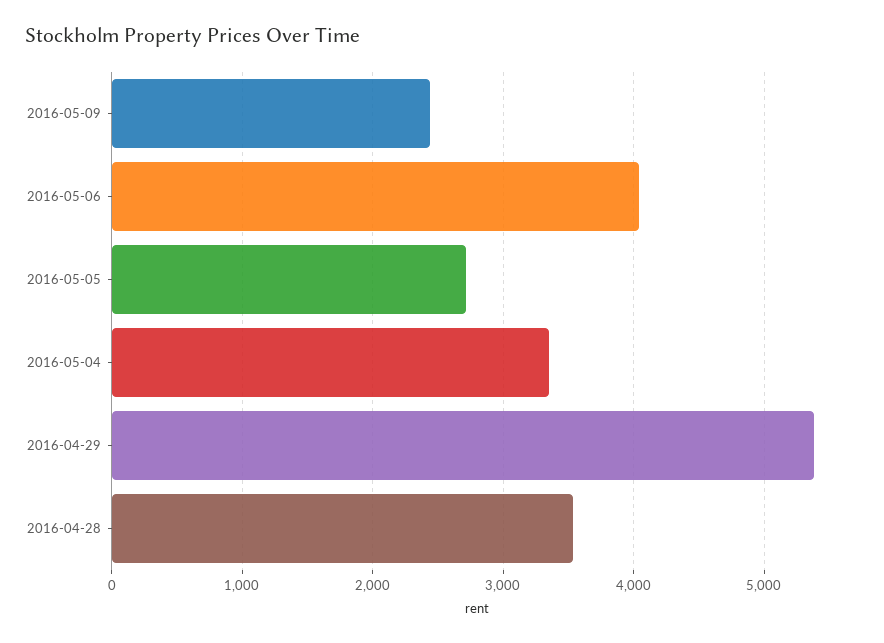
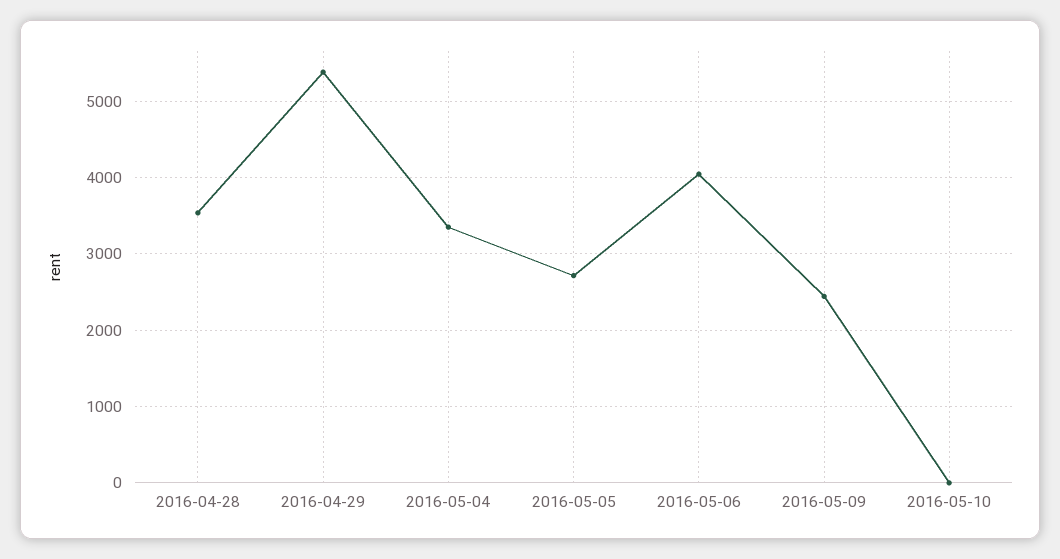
2016-05-10: none -> 0

